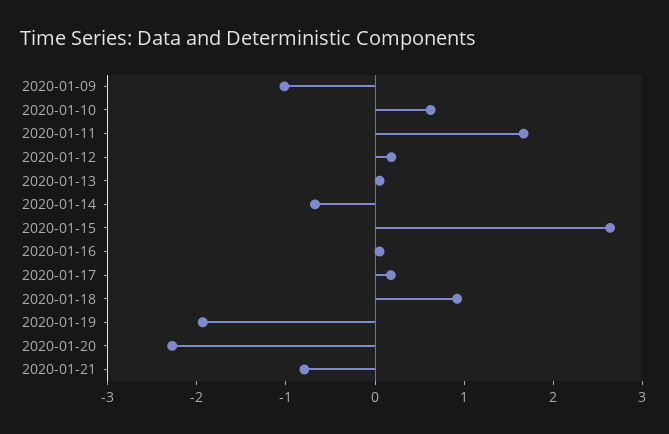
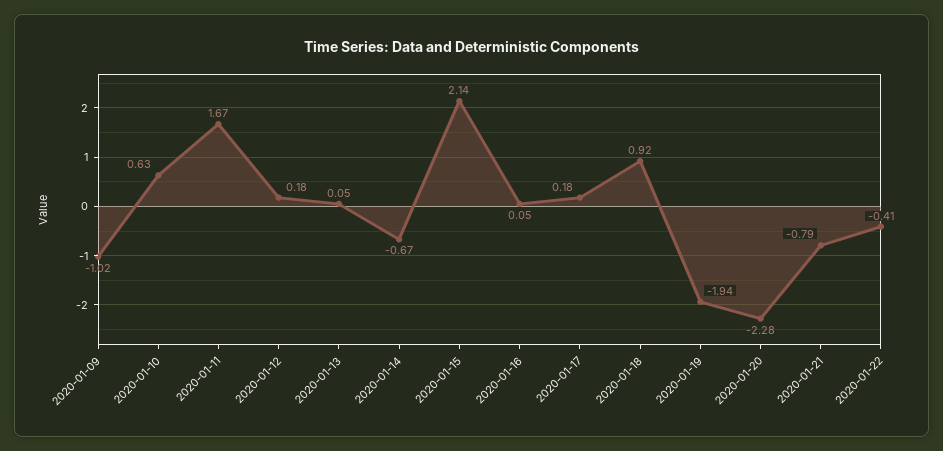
2020-01-15: 2.6 -> 2.14
2020-01-22: none -> -0.41

